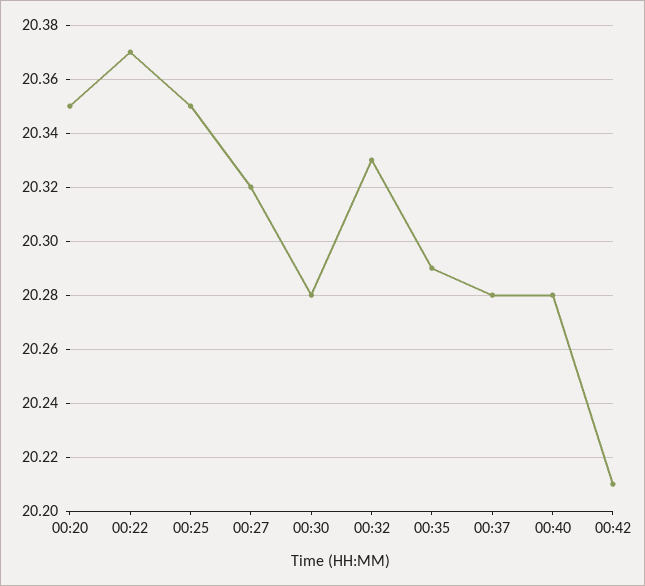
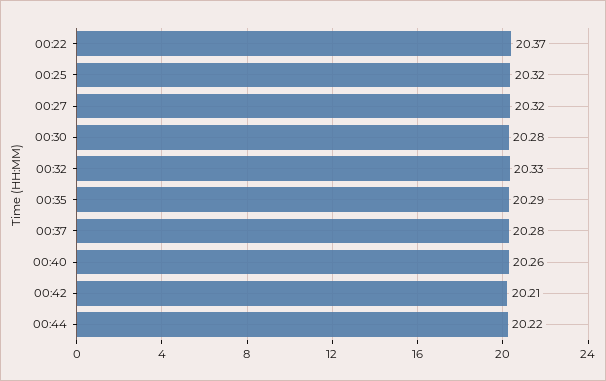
00:20: 20.35 -> none
00:25: 20.35 -> 20.32
00:40: 20.28 -> 20.26
00:44: none -> 20.22

